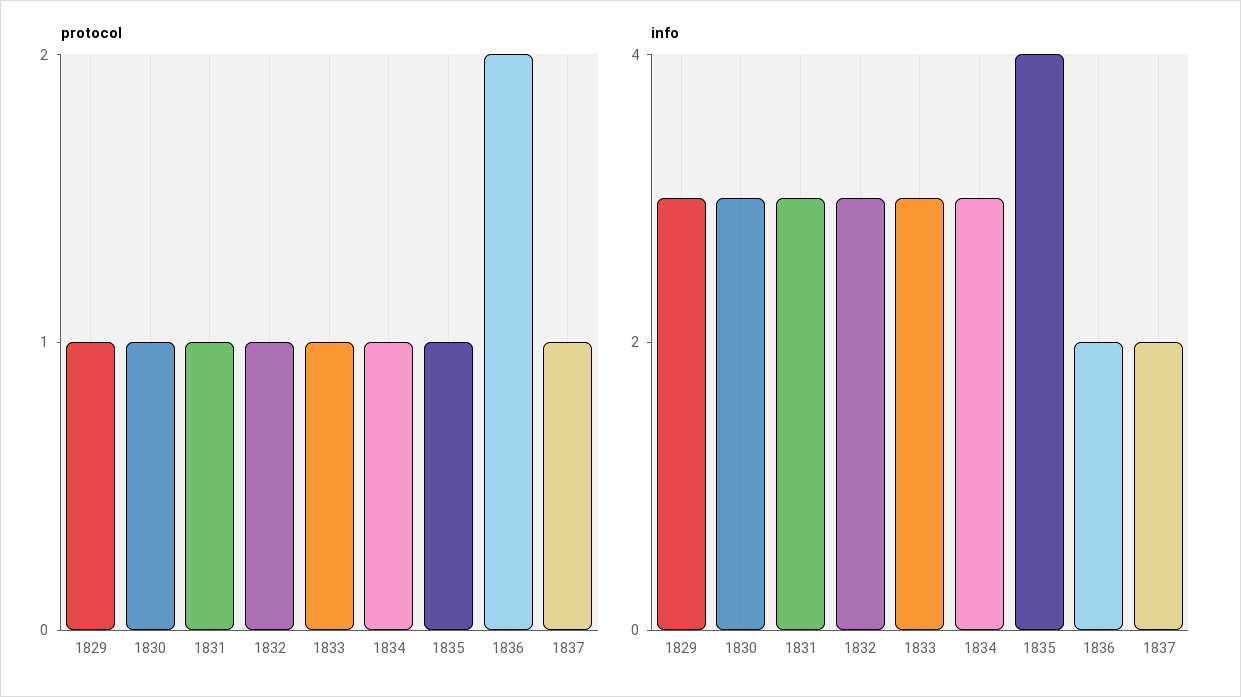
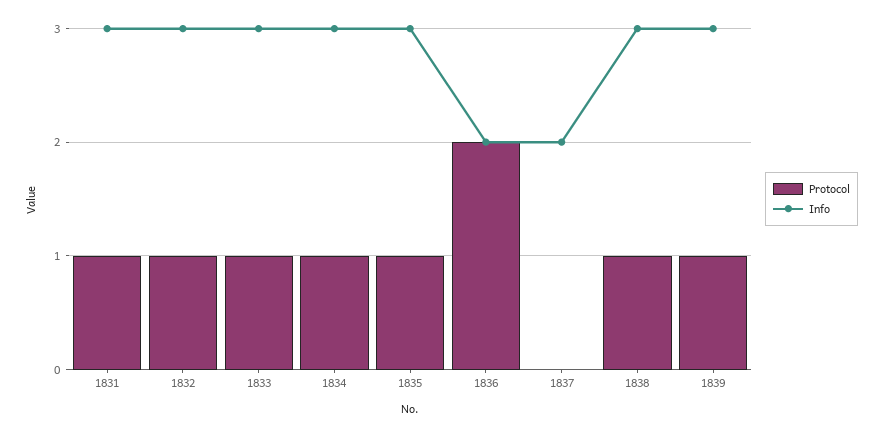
protocol, 1829: 1 -> none
protocol, 1830: 1 -> none
protocol, 1837: 1 -> 0
info, 1829: 3 -> none
info, 1830: 3 -> none
info, 1835: 4 -> 3
protocol, 1838: none -> 1
info, 1838: none -> 3
protocol, 1839: none -> 1
info, 1839: none -> 3

